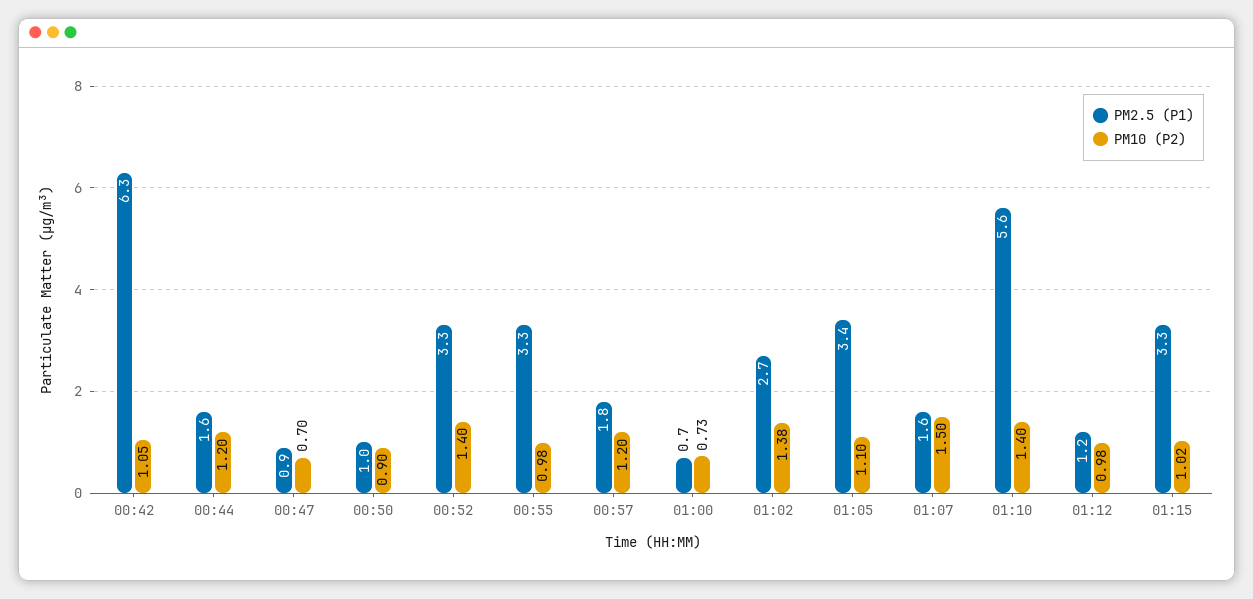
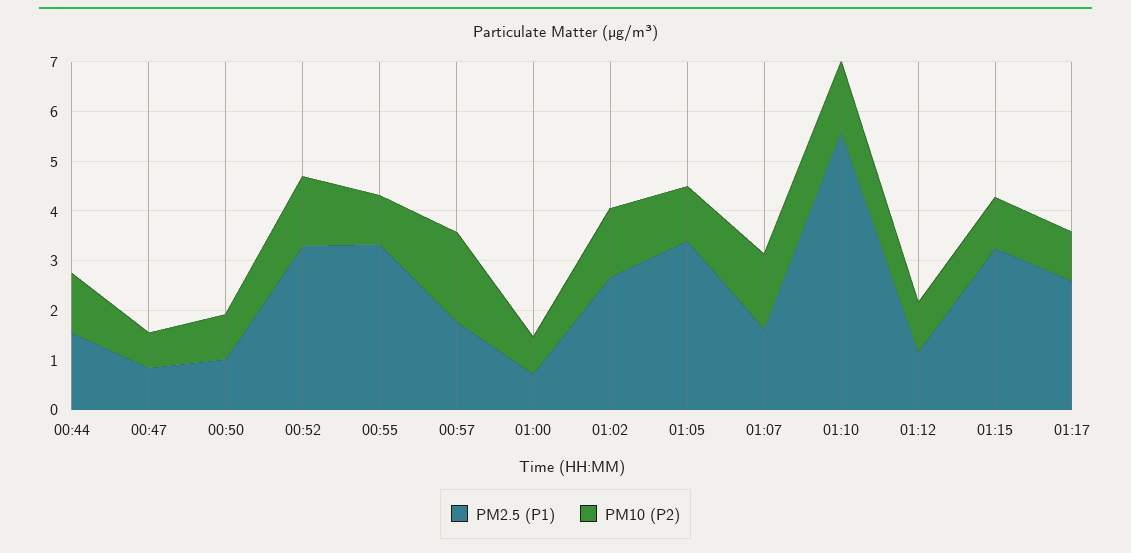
PM2.5 (P1), 00:42: 6.3 -> none
PM10 (P2), 00:42: 1.05 -> none
PM10 (P2), 00:57: 1.2 -> 1.8
PM2.5 (P1), 01:17: none -> 2.6
PM10 (P2), 01:17: none -> 1

